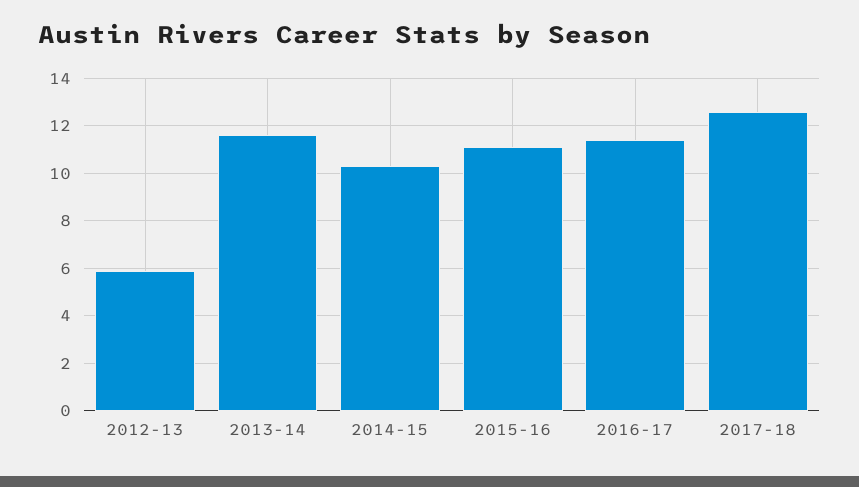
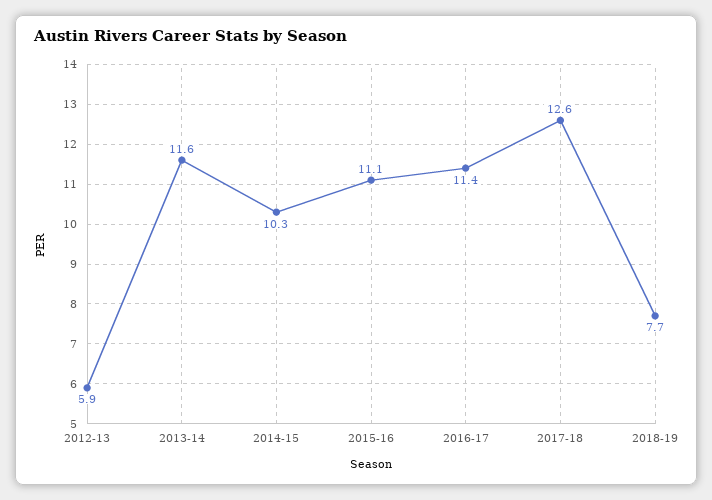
2018-19: none -> 7.7

